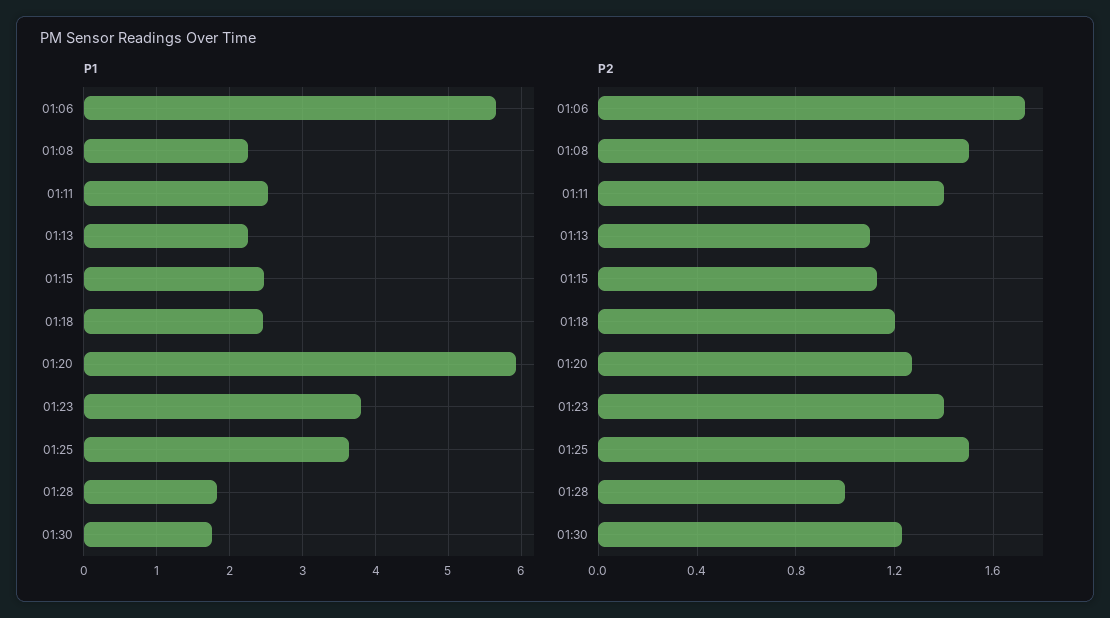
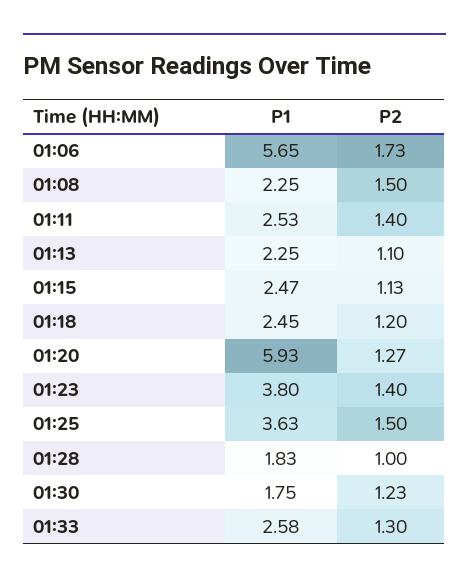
P1, 01:33: none -> 2.58
P2, 01:33: none -> 1.3

